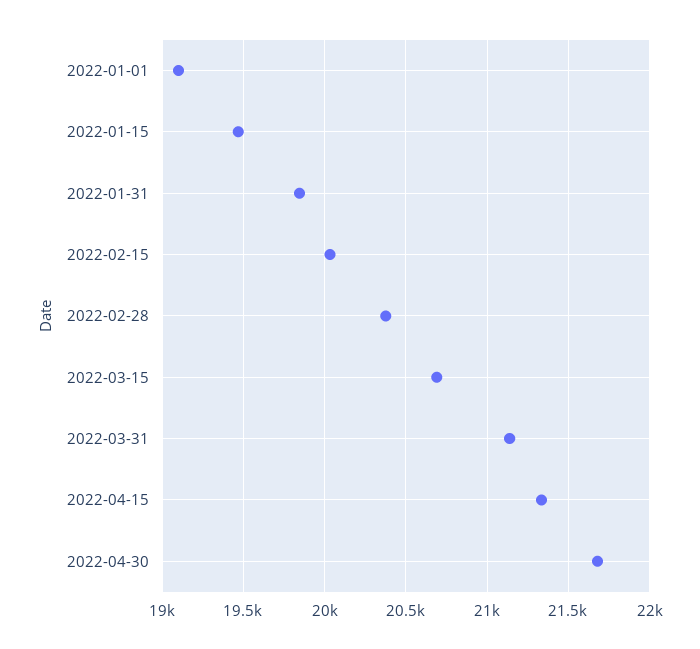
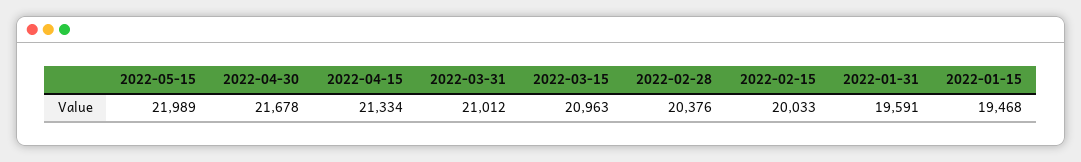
2022-01-01: 19100 -> none
2022-01-31: 19850 -> 19591
2022-03-15: 20700 -> 20963
2022-03-31: 21150 -> 21012
2022-05-15: none -> 21989

